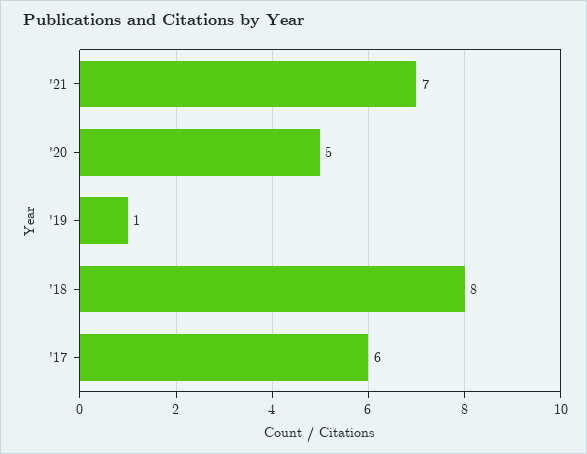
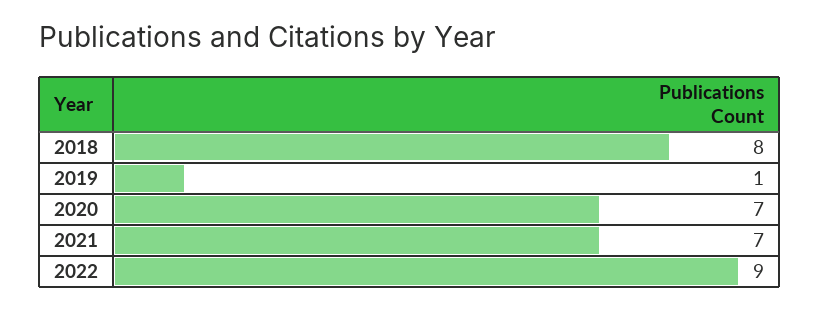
'20: 5 -> 7
'17: 6 -> none
2022: none -> 9

